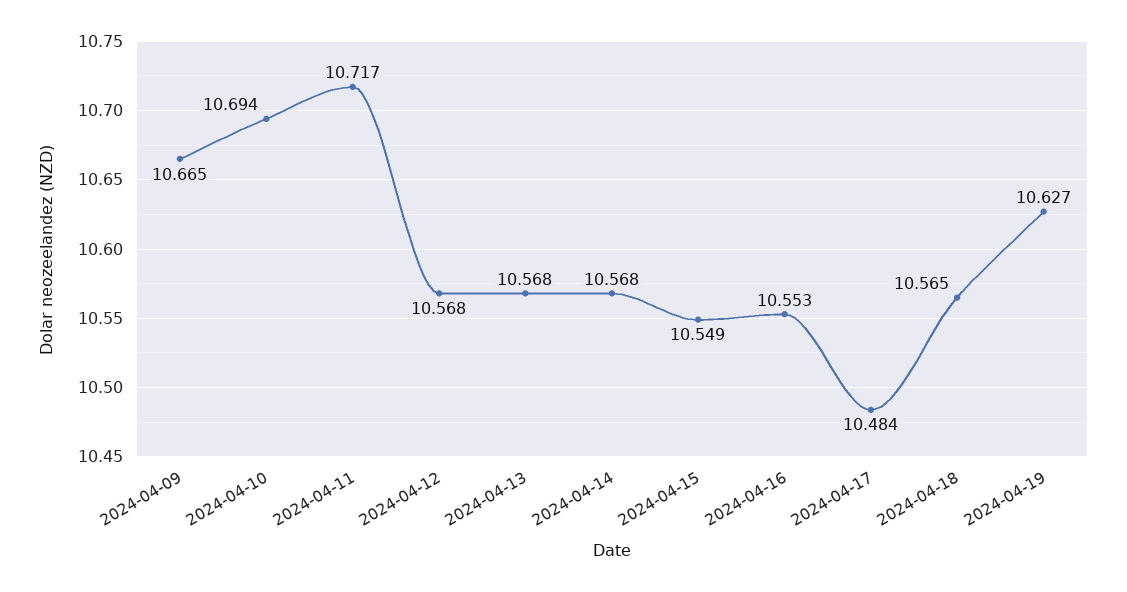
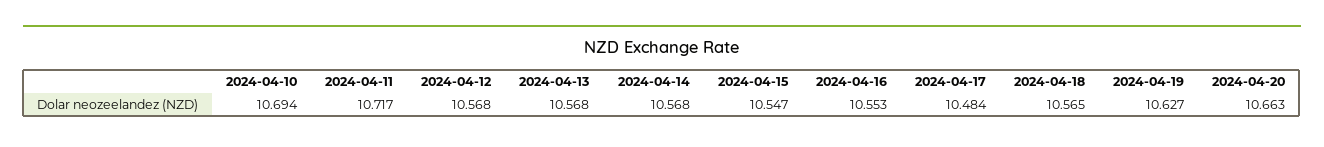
2024-04-09: 10.665 -> none
2024-04-15: 10.549 -> 10.547
2024-04-20: none -> 10.663

